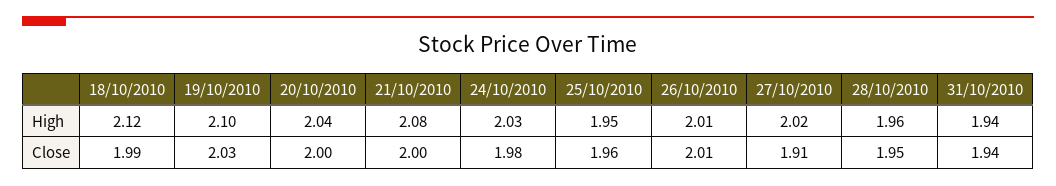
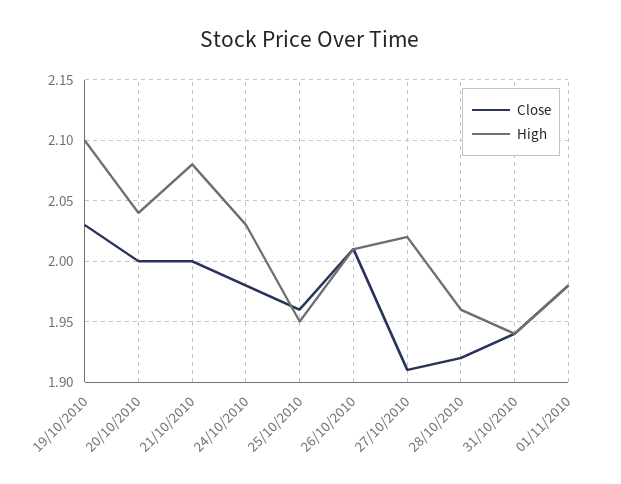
High, 18/10/2010: 2.12 -> none
Close, 18/10/2010: 1.99 -> none
Close, 28/10/2010: 1.95 -> 1.92
Close, 01/11/2010: none -> 1.98
High, 01/11/2010: none -> 1.98

